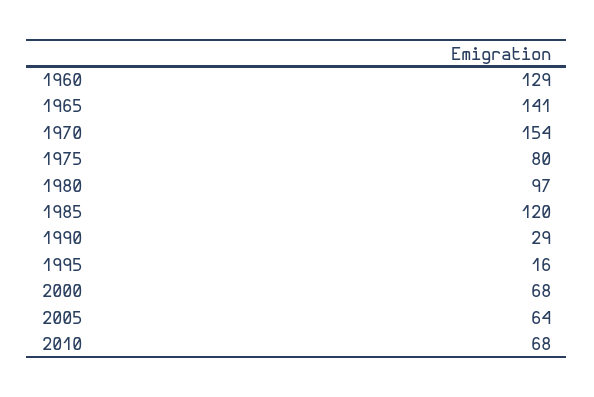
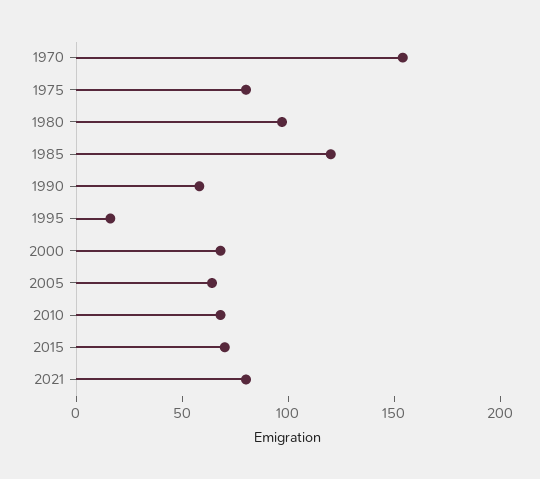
1960: 129 -> none
1965: 141 -> none
1990: 29 -> 60
2015: none -> 70
2021: none -> 80

